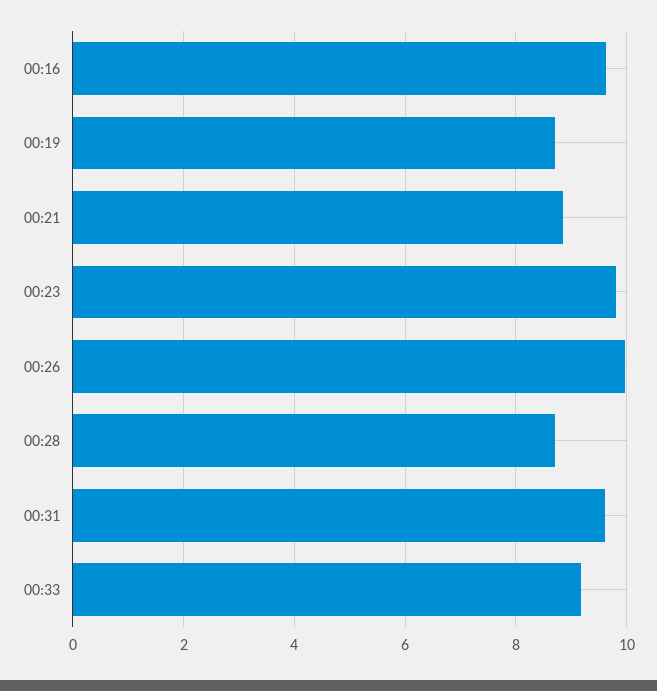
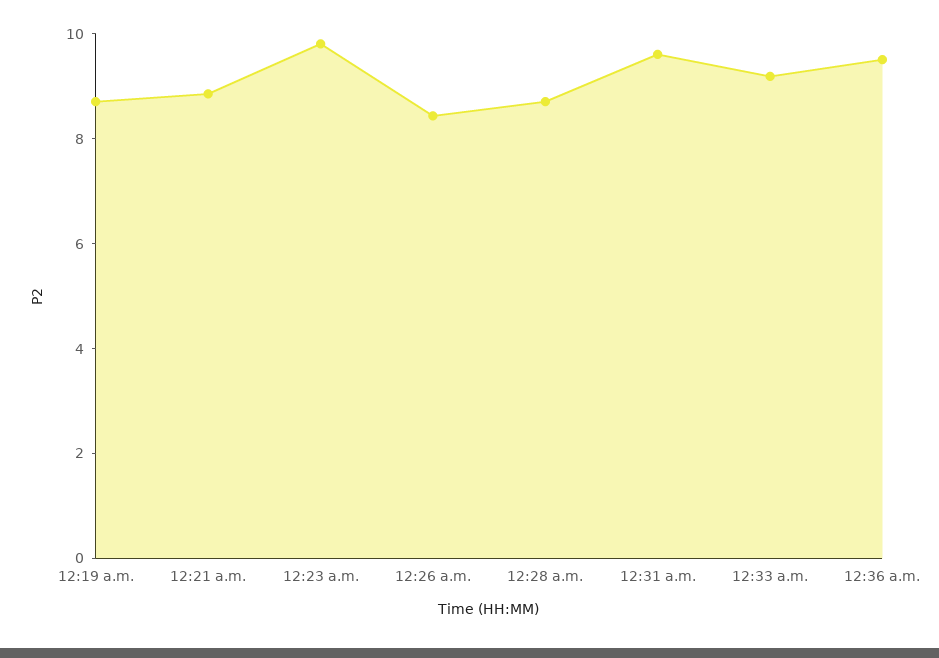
00:16: 9.6 -> none
00:26: 10 -> 8.5
12:36 a.m.: none -> 9.5

